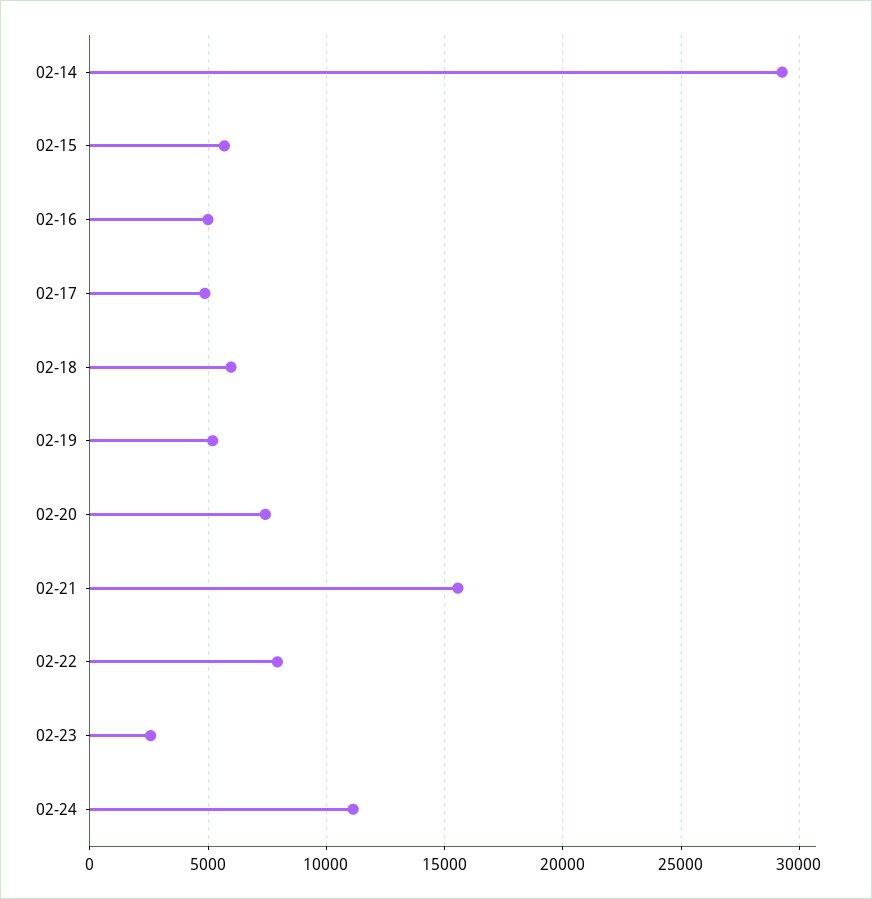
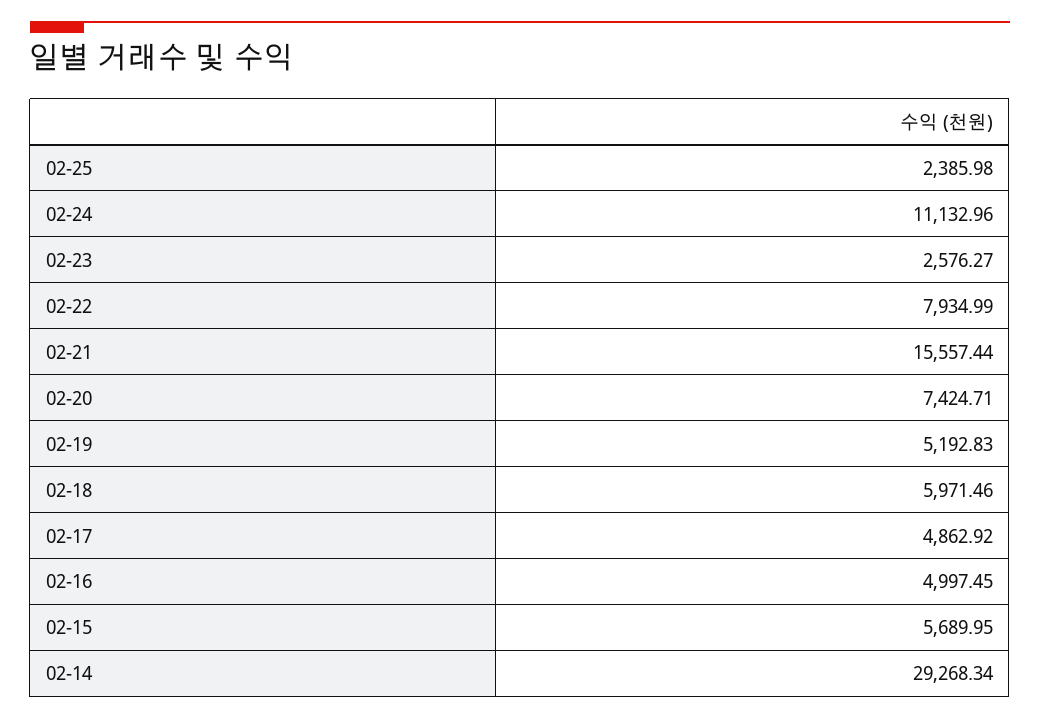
02-25: none -> 2385.98

